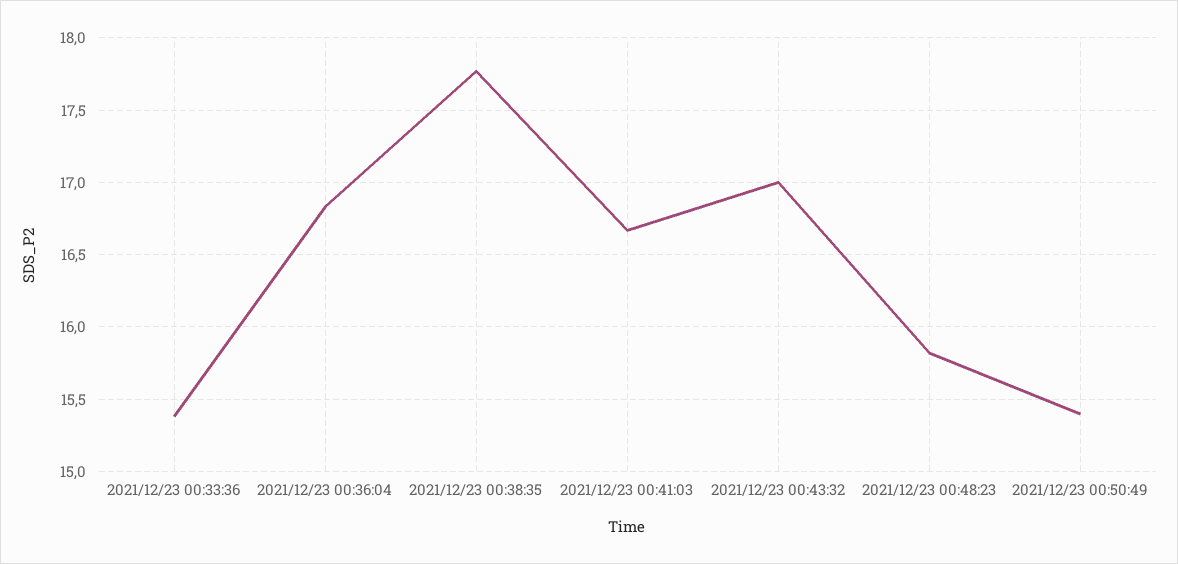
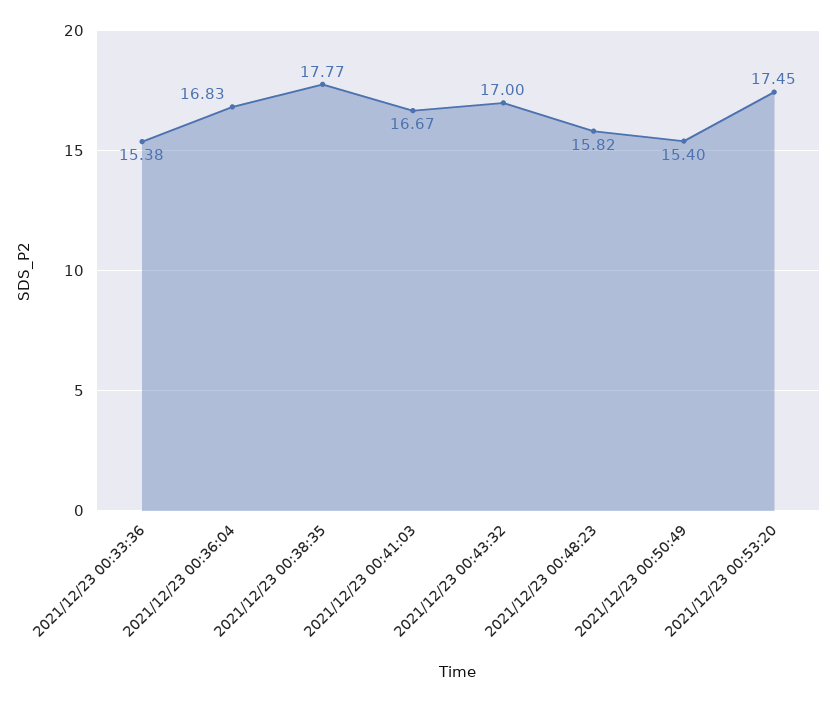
2021/12/23 00:53:20: none -> 17.45

